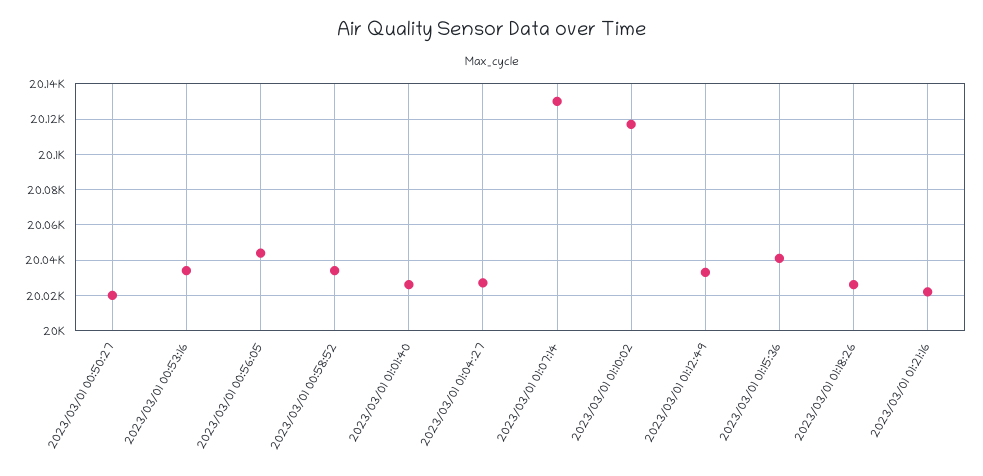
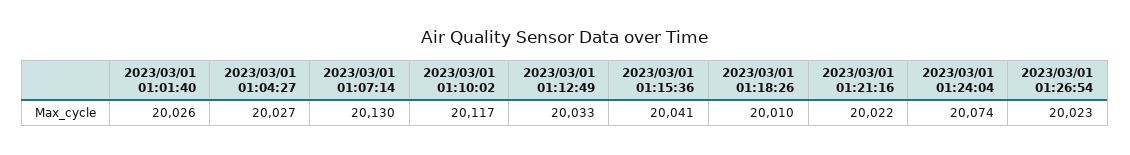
2023/03/01 00:50:27: 20020 -> none
2023/03/01 00:53:16: 20035 -> none
2023/03/01 00:56:05: 20045 -> none
2023/03/01 00:58:52: 20035 -> none
2023/03/01 01:18:26: 20025 -> 20010
2023/03/01 01:24:04: none -> 20074
2023/03/01 01:26:54: none -> 20023

